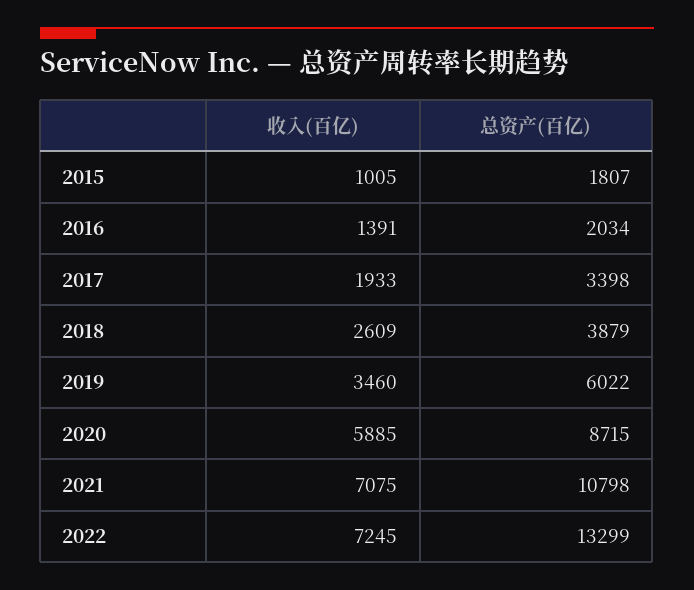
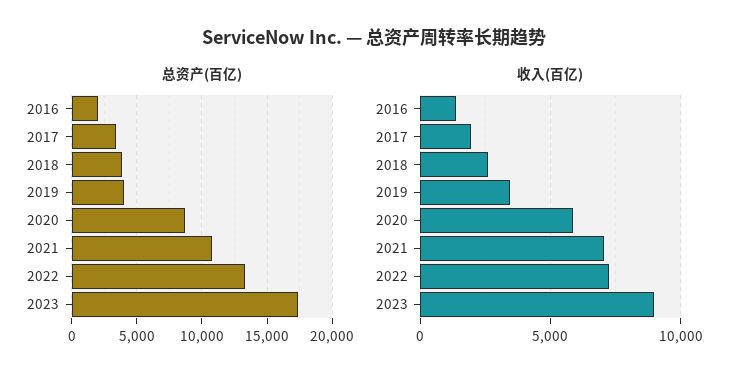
收入(百亿), 2015: 1005 -> none
总资产(百亿), 2015: 1807 -> none
总资产(百亿), 2019: 6022 -> 4000
总资产(百亿), 2023: none -> 17500
收入(百亿), 2023: none -> 9000

